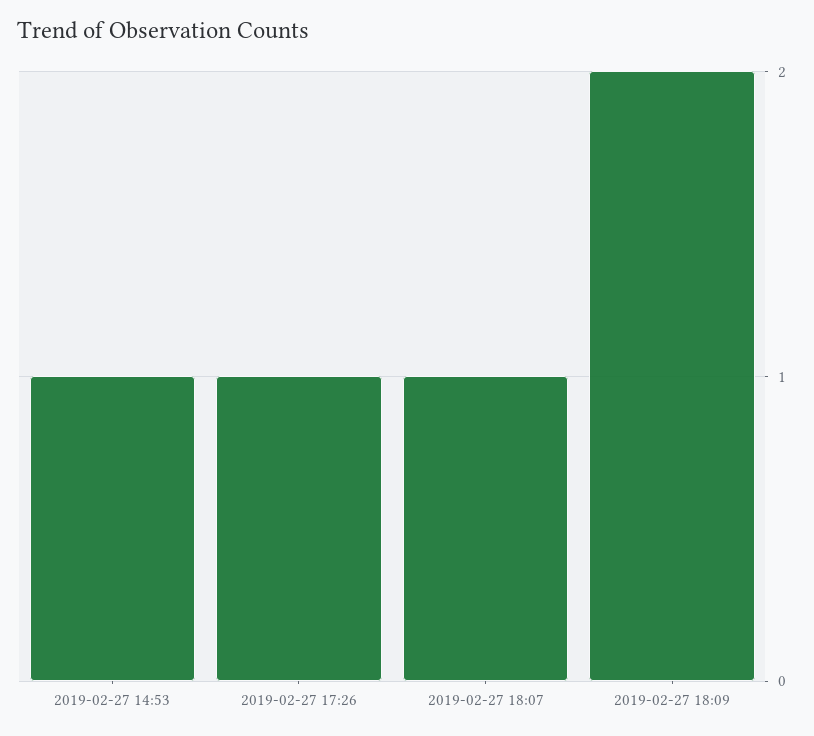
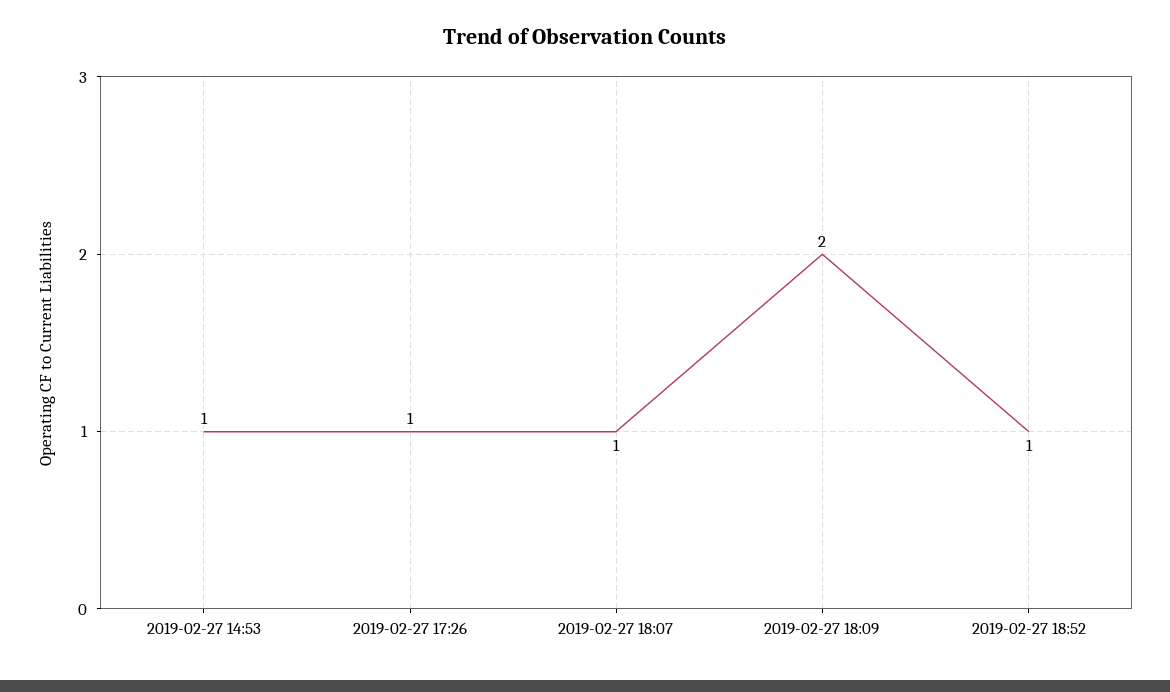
2019-02-27 18:52: none -> 1

